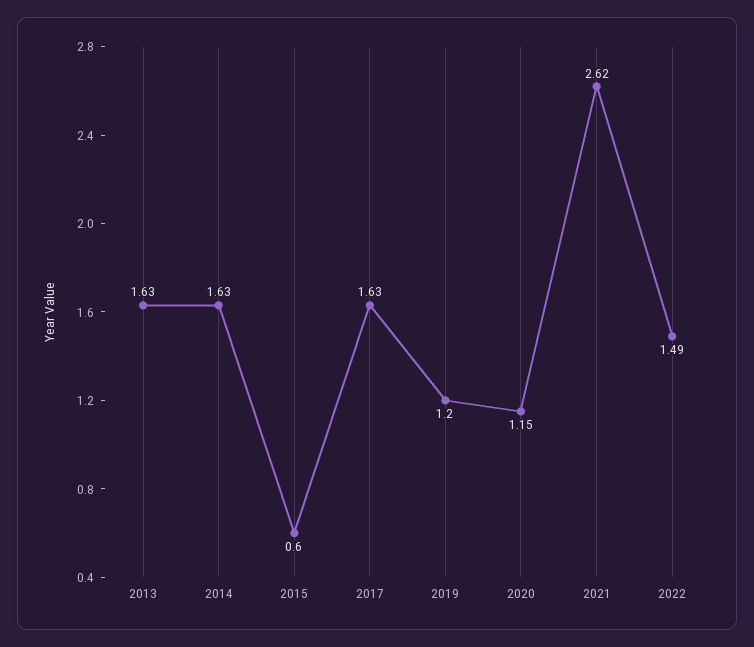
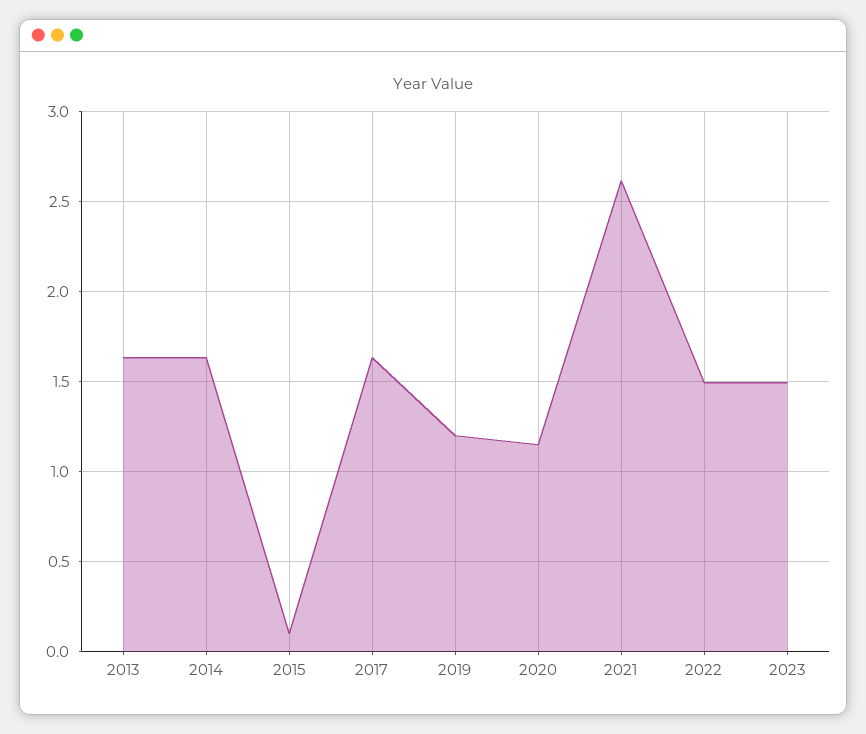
2015: 0.6 -> 0.1
2023: none -> 1.5

